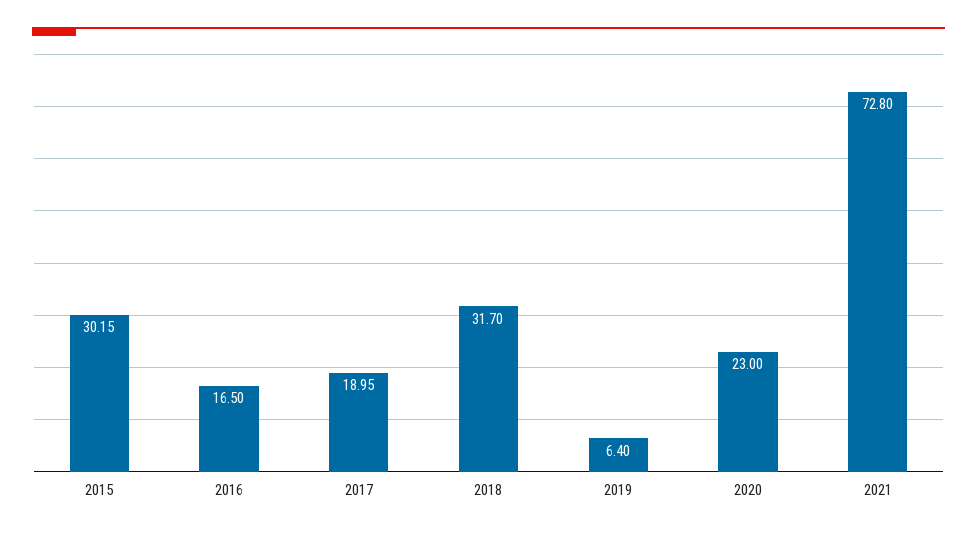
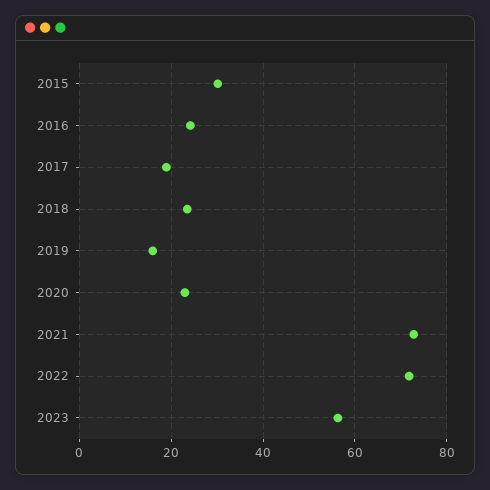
2016: 16.5 -> 24
2018: 31.7 -> 24
2019: 6.4 -> 16
2022: none -> 72
2023: none -> 56

